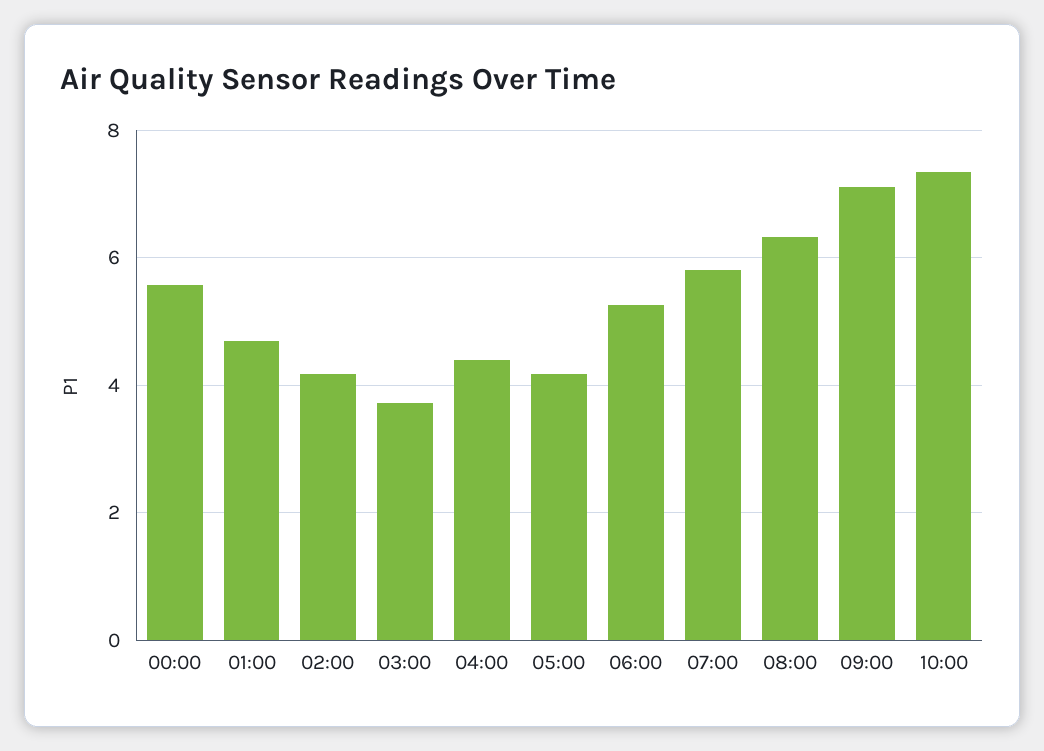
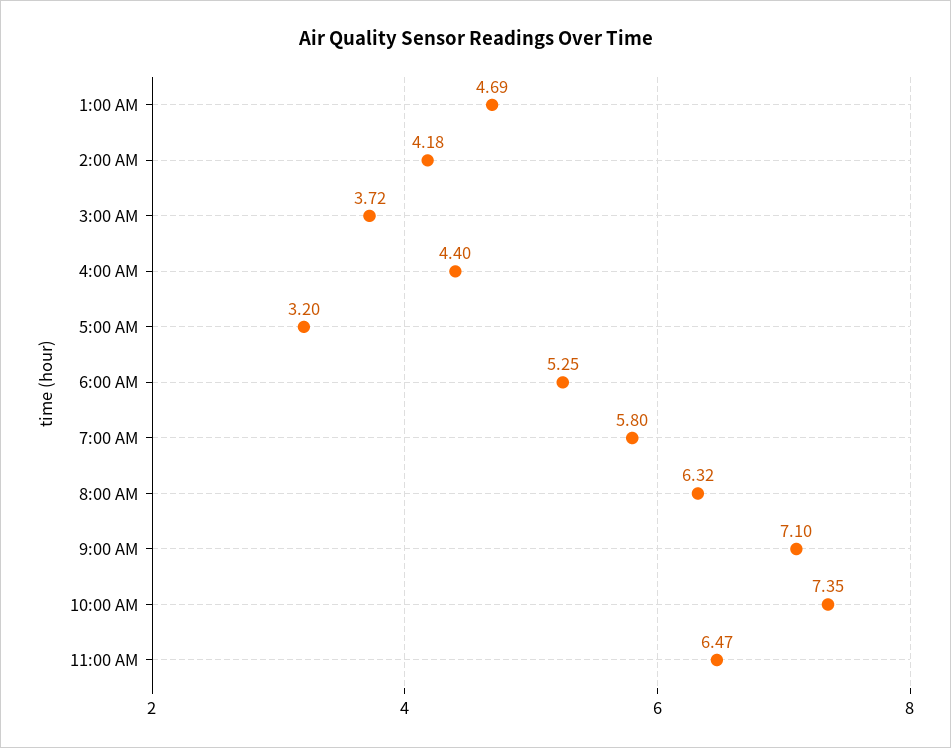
00:00: 5.6 -> none
05:00: 4.2 -> 3.2
11:00 AM: none -> 6.47

